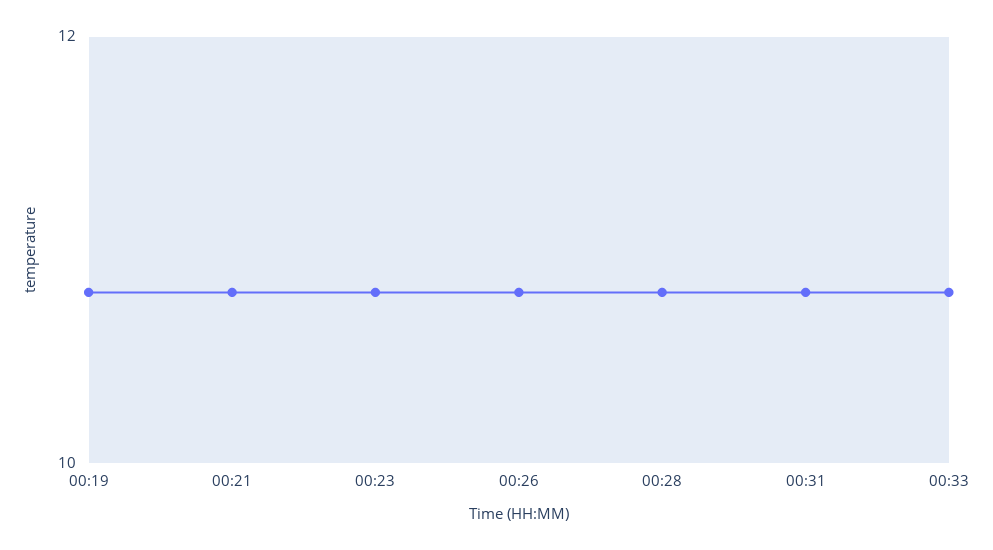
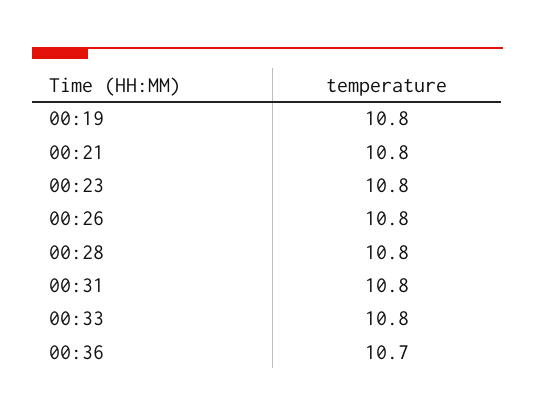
00:36: none -> 10.7

